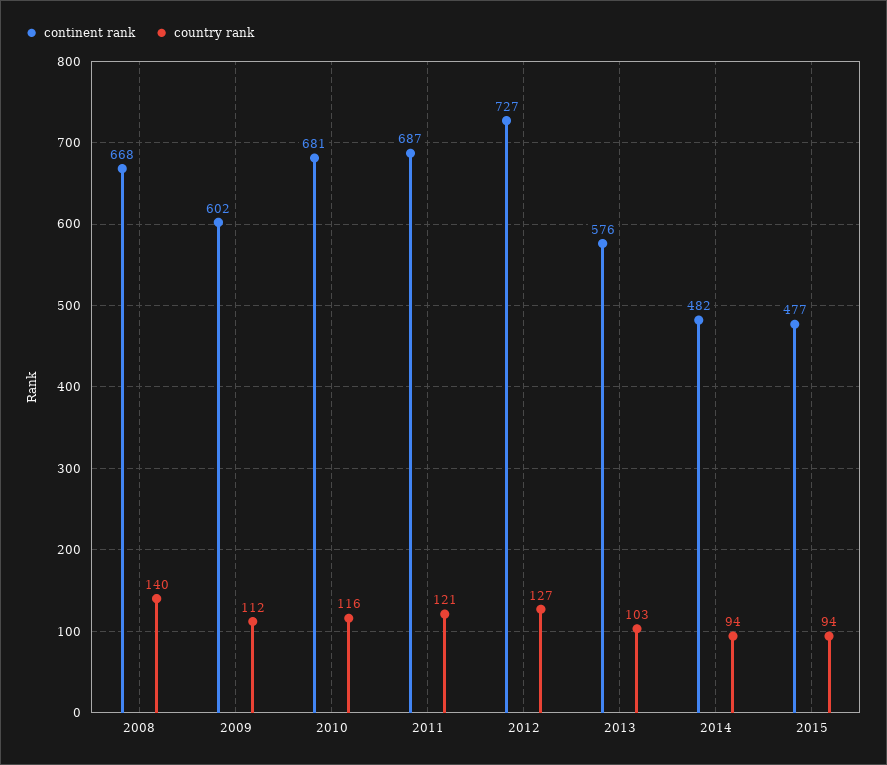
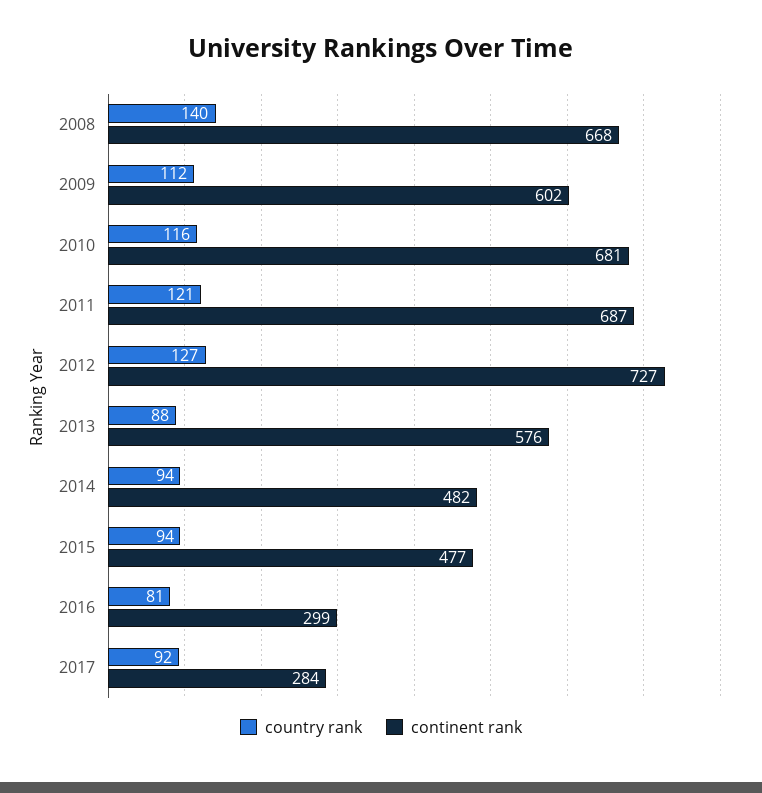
country rank, 2013: 103 -> 88
country rank, 2016: none -> 81
continent rank, 2016: none -> 299
country rank, 2017: none -> 92
continent rank, 2017: none -> 284

